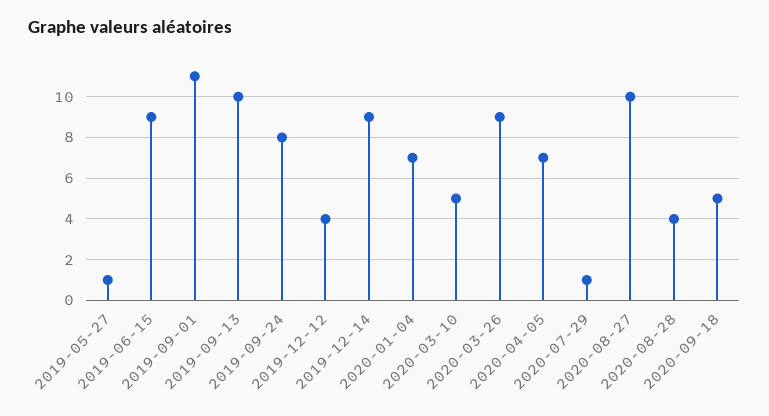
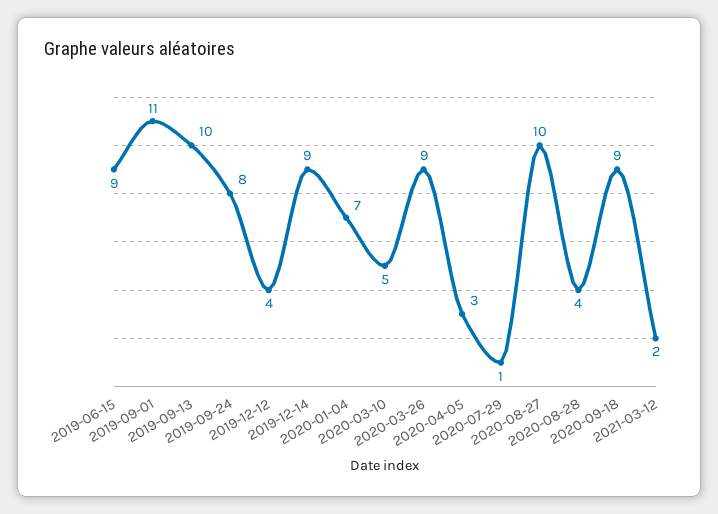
2019-05-27: 1 -> none
2020-04-05: 7 -> 3
2020-09-18: 5 -> 9
2021-03-12: none -> 2

